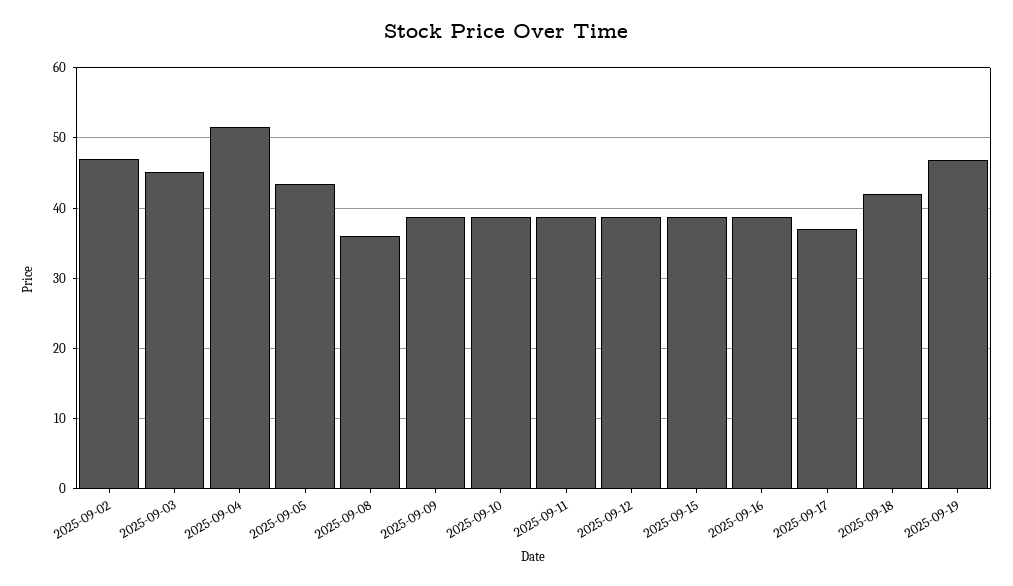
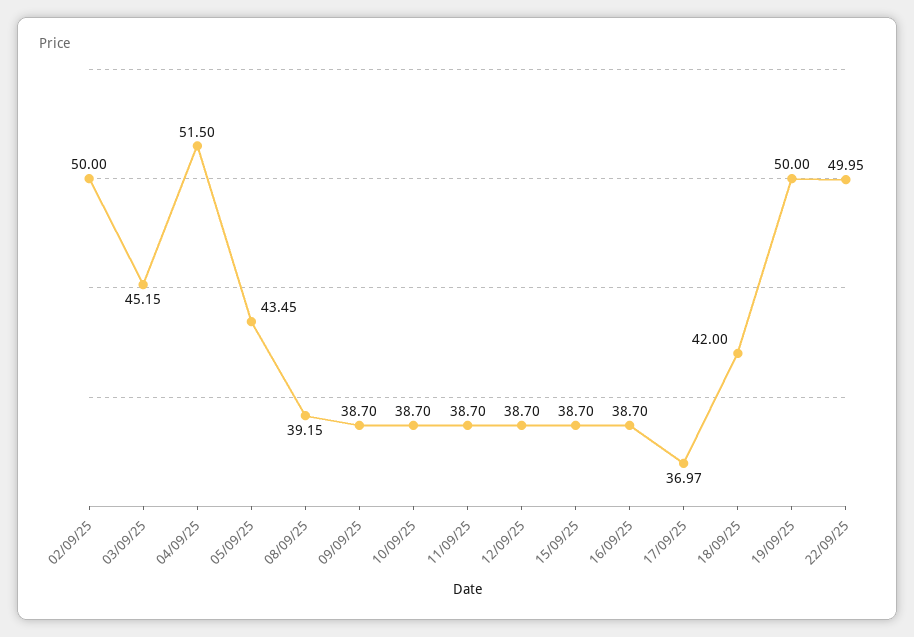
2025-09-02: 47 -> 50
2025-09-08: 36 -> 39.15
2025-09-19: 47 -> 50
22/09/25: none -> 49.95

